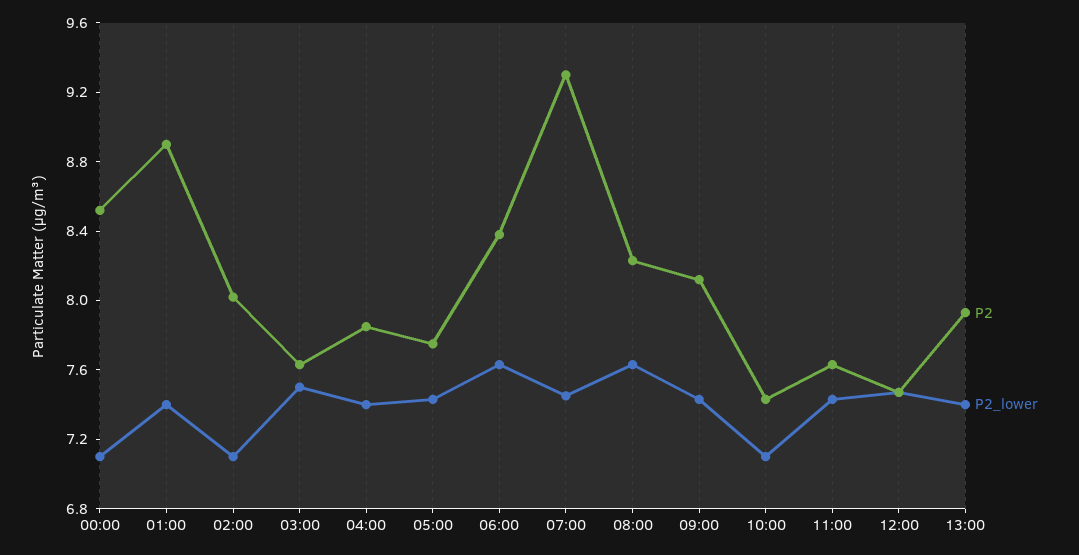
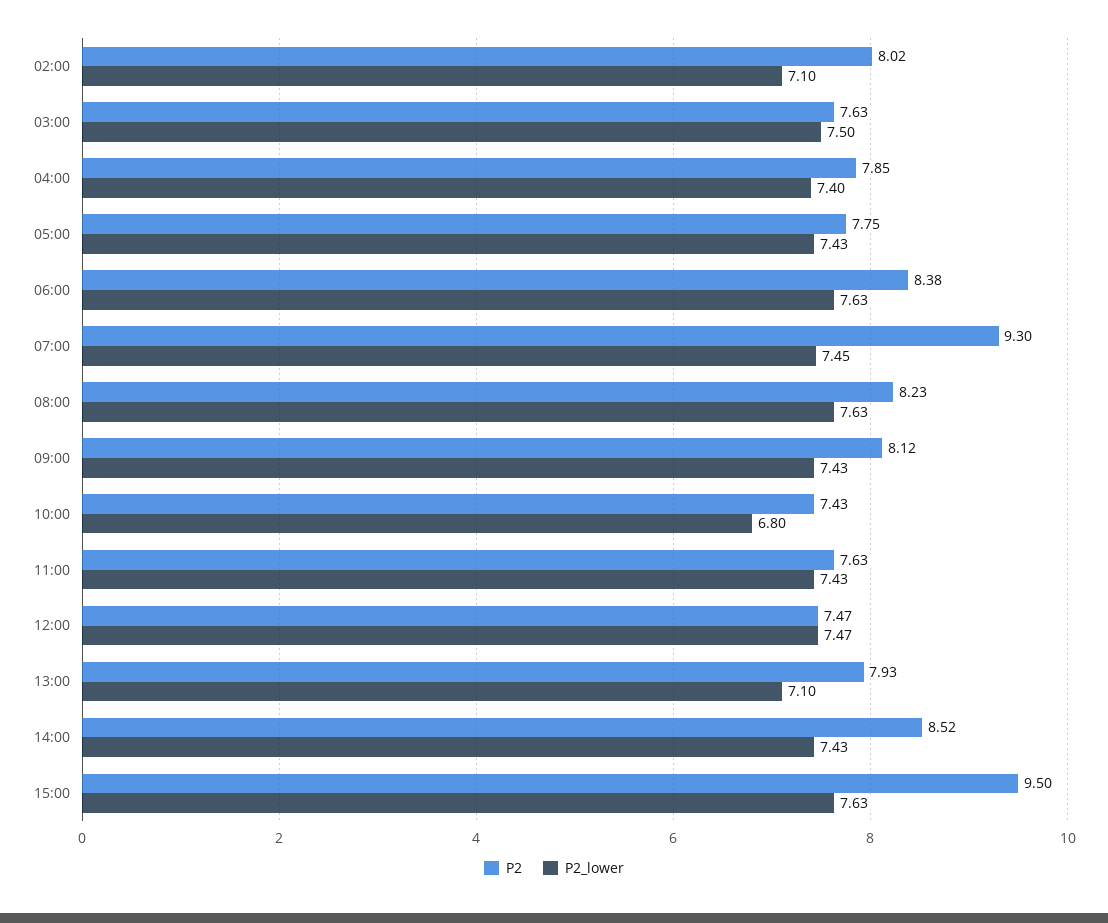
P2, 00:00: 8.5 -> none
P2_lower, 00:00: 7.1 -> none
P2, 01:00: 8.9 -> none
P2_lower, 01:00: 7.4 -> none
P2_lower, 10:00: 7.1 -> 6.8
P2_lower, 13:00: 7.4 -> 7.1
P2, 14:00: none -> 8.52
P2_lower, 14:00: none -> 7.43
P2, 15:00: none -> 9.5
P2_lower, 15:00: none -> 7.63

